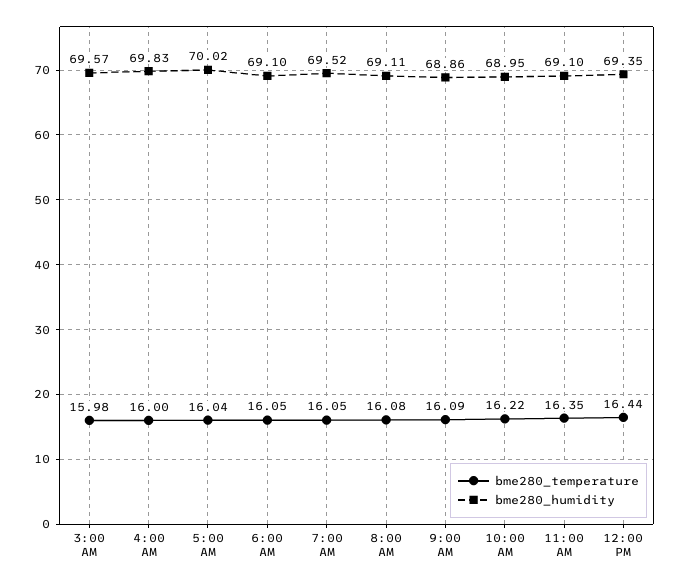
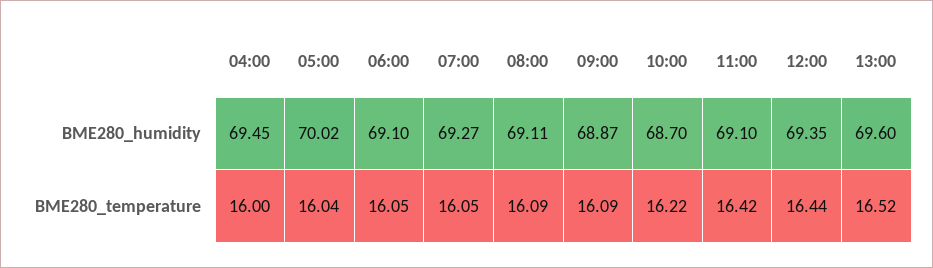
bme280_temperature, 3:00 AM: 15.98 -> none
bme280_humidity, 3:00 AM: 69.57 -> none
bme280_humidity, 4:00 AM: 69.83 -> 69.45
bme280_humidity, 7:00 AM: 69.52 -> 69.27
bme280_temperature, 8:00 AM: 16.08 -> 16.09
bme280_humidity, 9:00 AM: 68.86 -> 68.87
bme280_humidity, 10:00 AM: 68.95 -> 68.7
bme280_temperature, 11:00 AM: 16.35 -> 16.42
bme280_humidity, 13:00: none -> 69.6
bme280_temperature, 13:00: none -> 16.52

